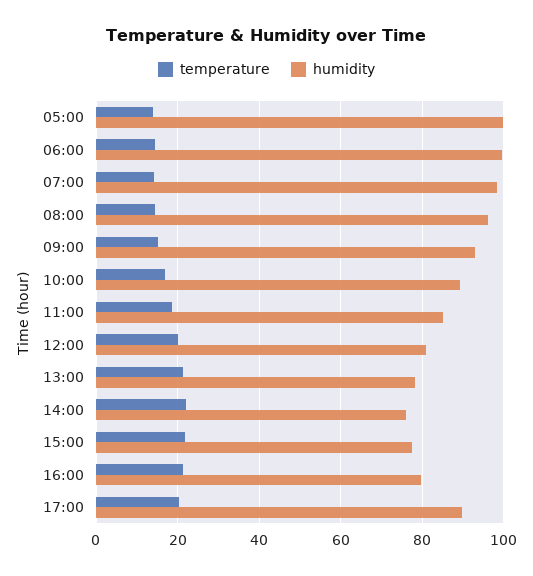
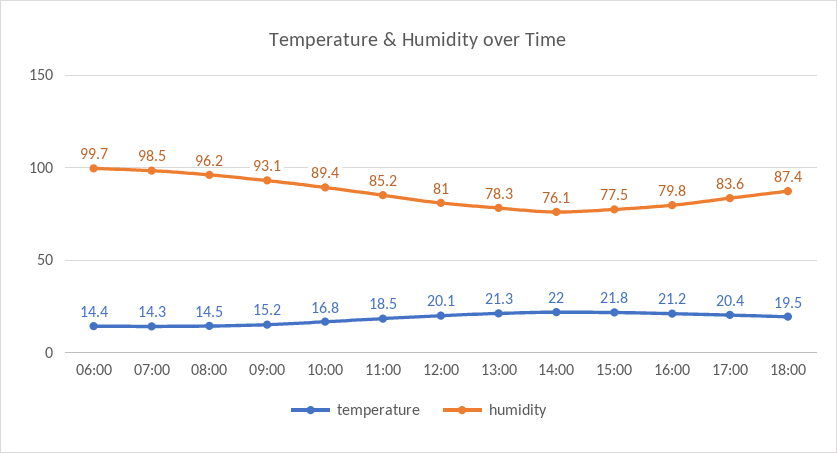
temperature, 05:00: 14 -> none
humidity, 05:00: 100 -> none
humidity, 17:00: 90 -> 83.6
temperature, 18:00: none -> 19.5
humidity, 18:00: none -> 87.4

